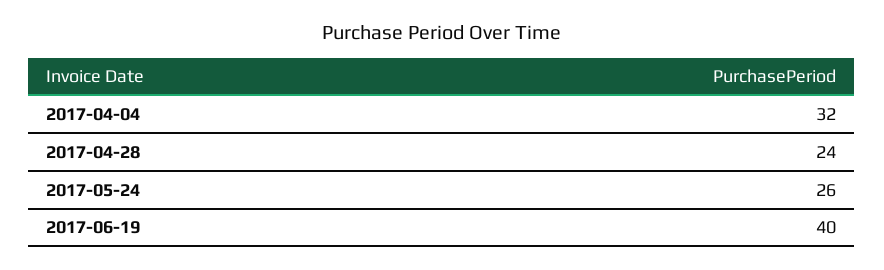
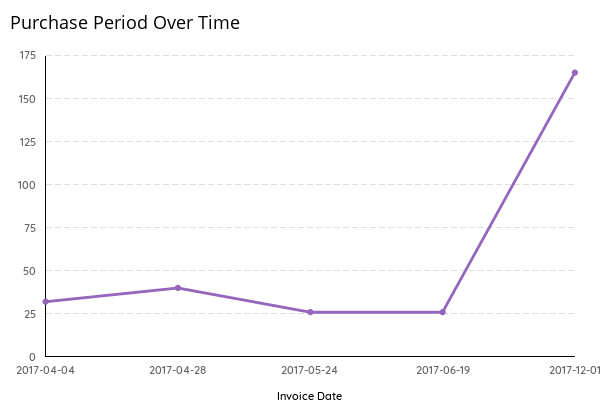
2017-04-28: 24 -> 40
2017-06-19: 40 -> 25
2017-12-01: none -> 165

